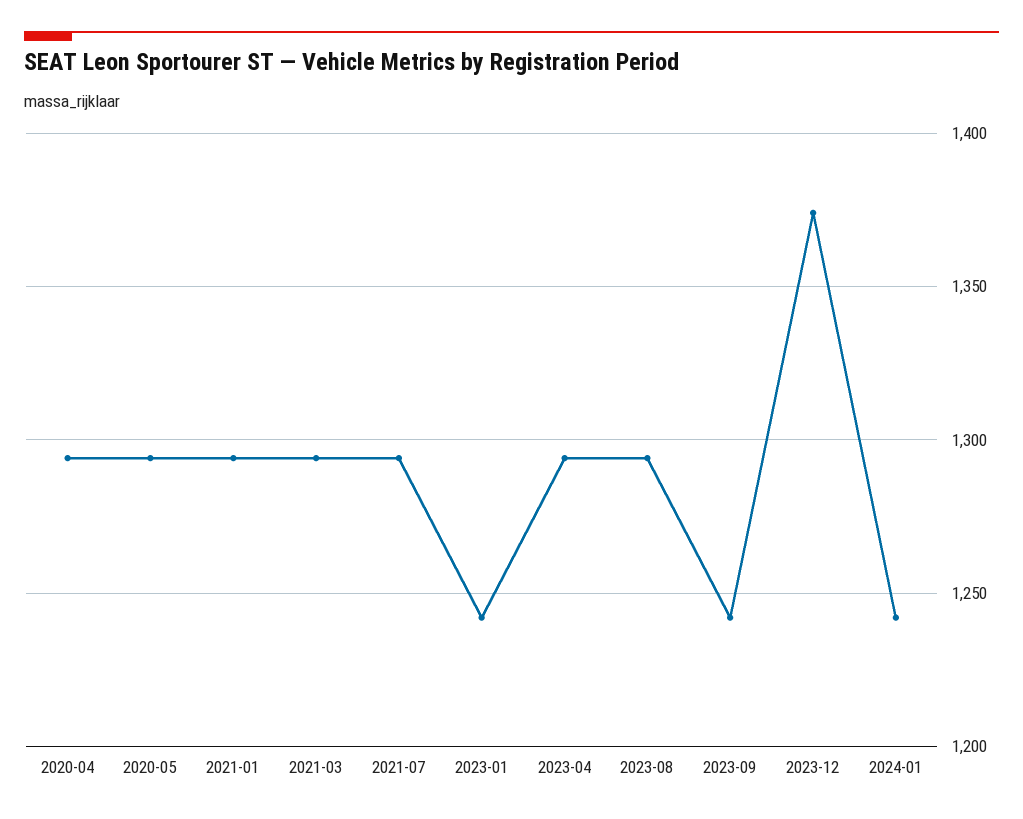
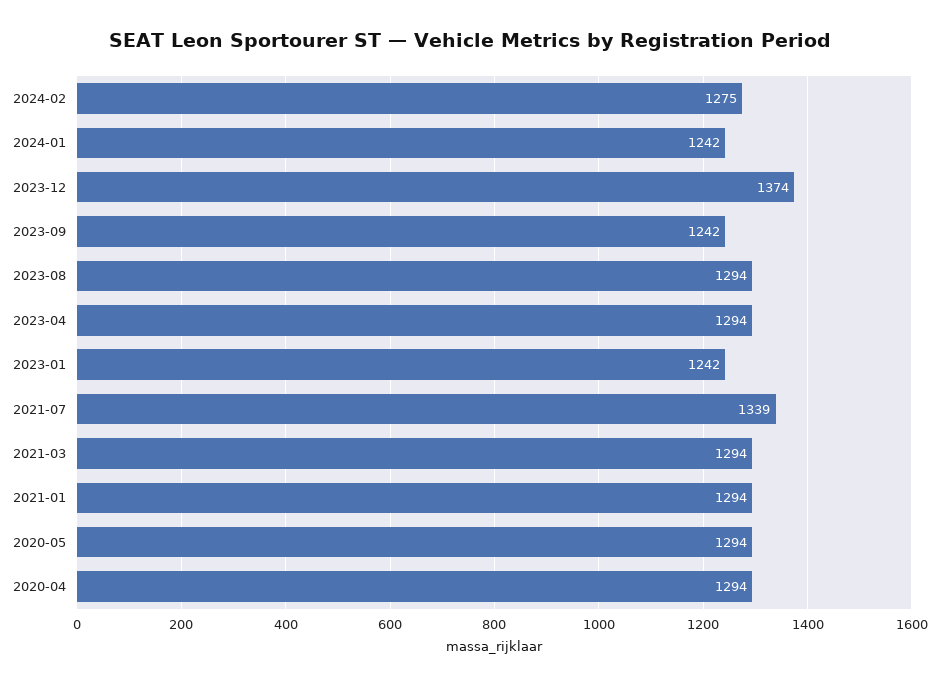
2021-07: 1295 -> 1339
2024-02: none -> 1275

